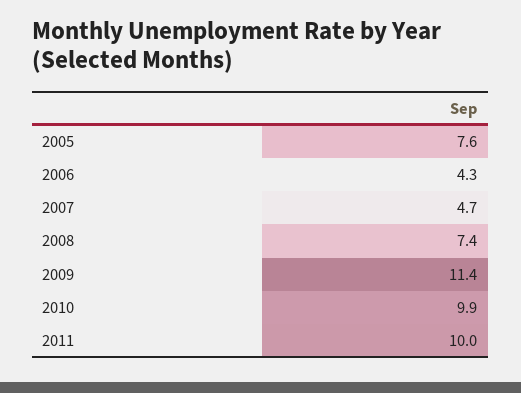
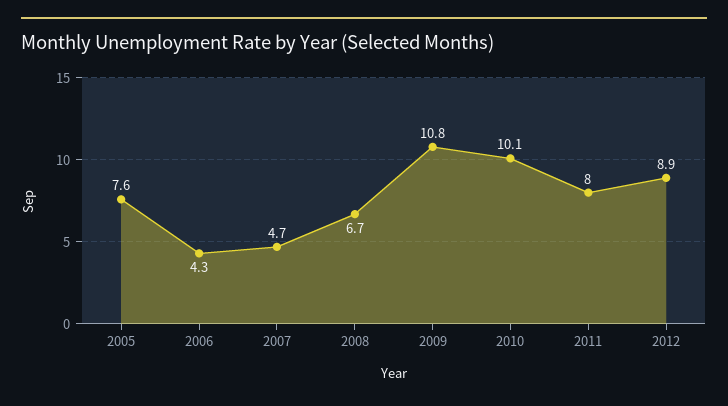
2008: 7.4 -> 6.7
2009: 11.4 -> 10.8
2010: 9.9 -> 10.1
2011: 10 -> 8
2012: none -> 8.9

